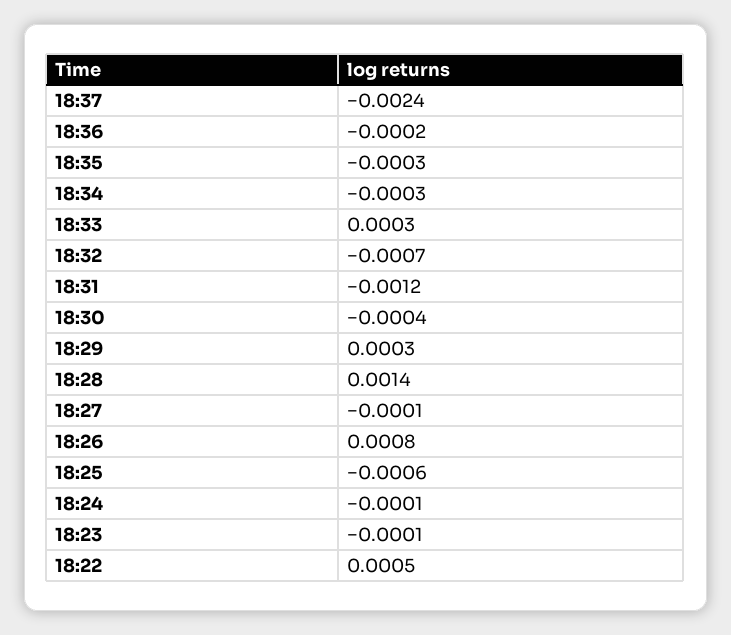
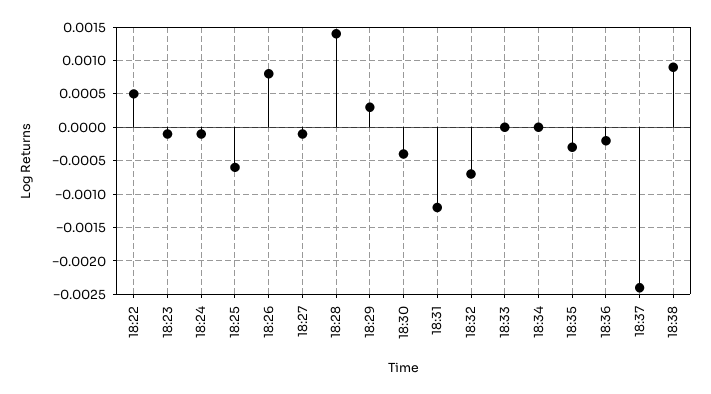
18:34: -0.0003 -> 0
18:33: 0.0003 -> 0
18:38: none -> 0.0009

